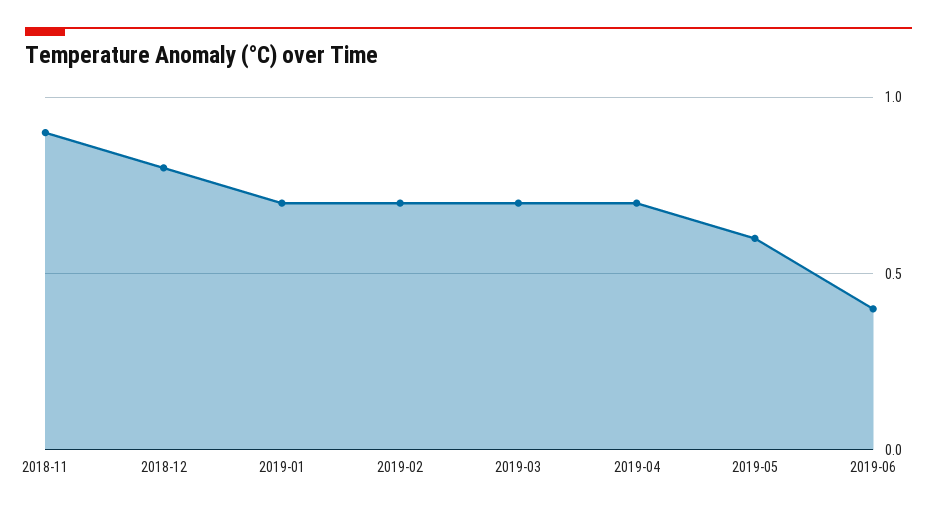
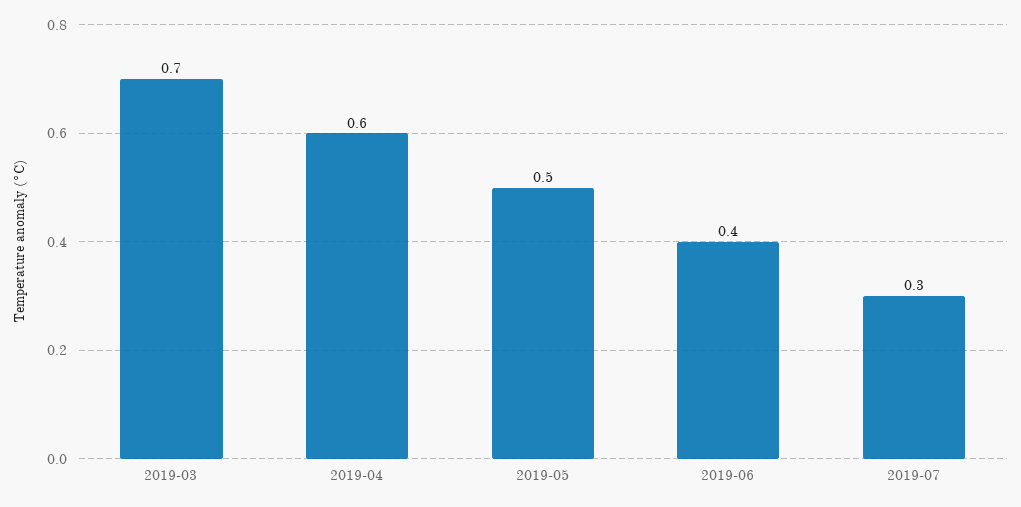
2018-11: 0.9 -> none
2018-12: 0.8 -> none
2019-01: 0.7 -> none
2019-02: 0.7 -> none
2019-04: 0.7 -> 0.6
2019-05: 0.6 -> 0.5
2019-07: none -> 0.3

